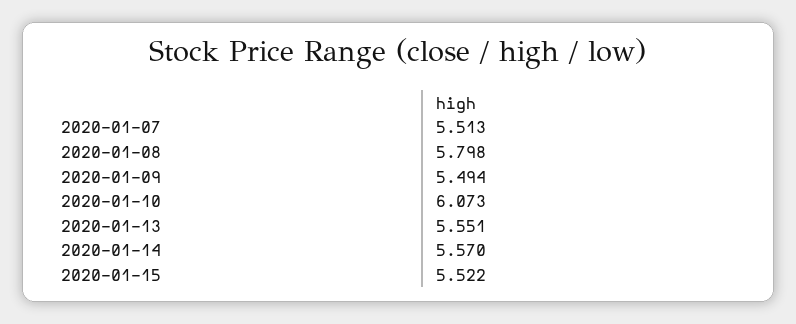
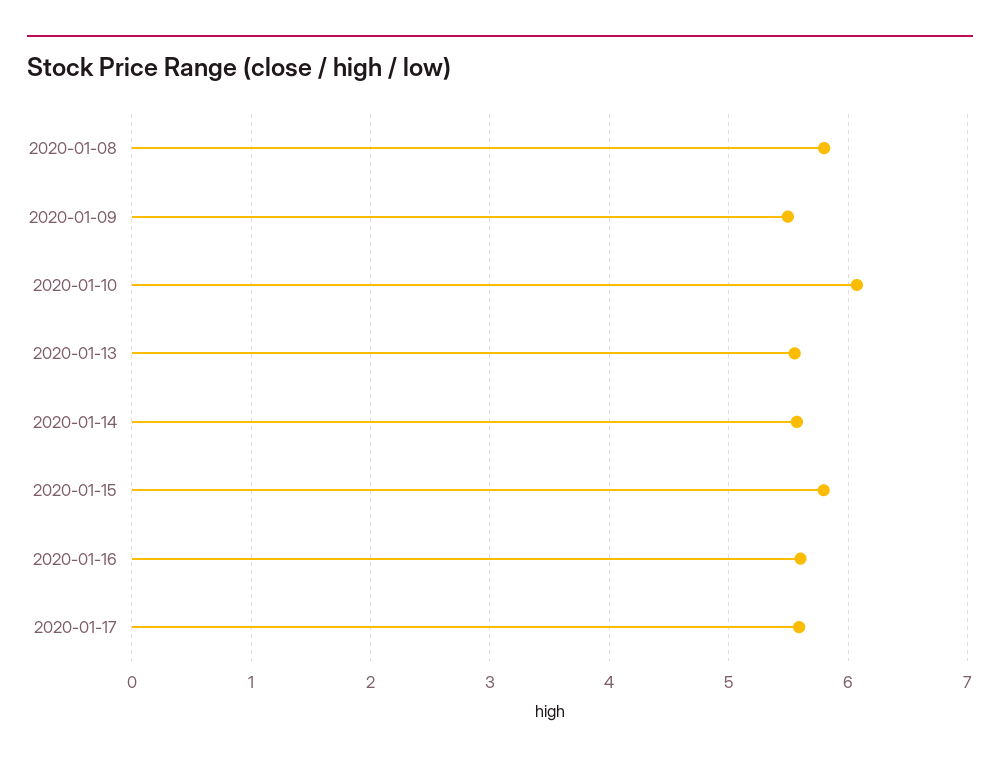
2020-01-07: 5.513 -> none
2020-01-15: 5.522 -> 5.8
2020-01-16: none -> 5.6
2020-01-17: none -> 5.6

